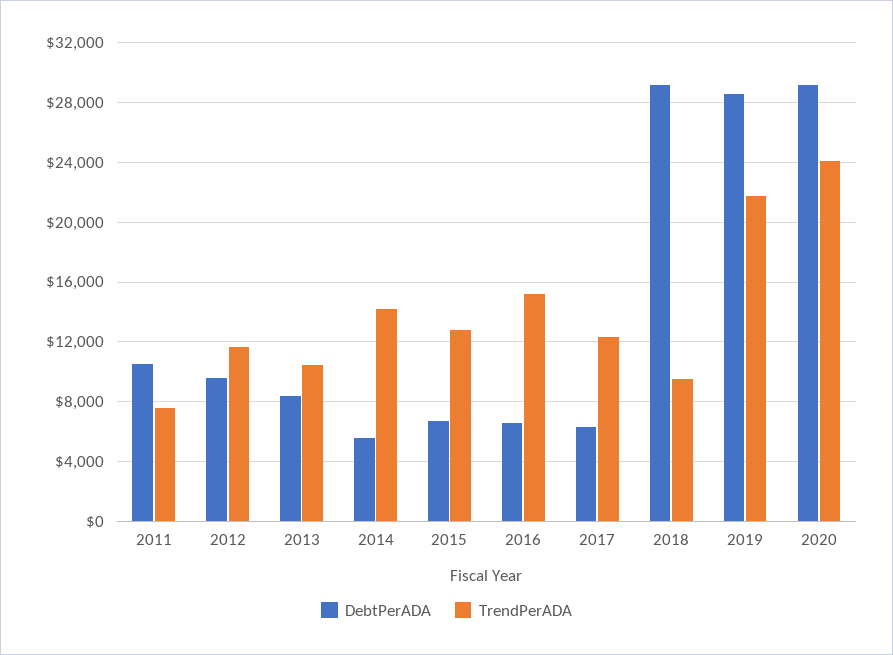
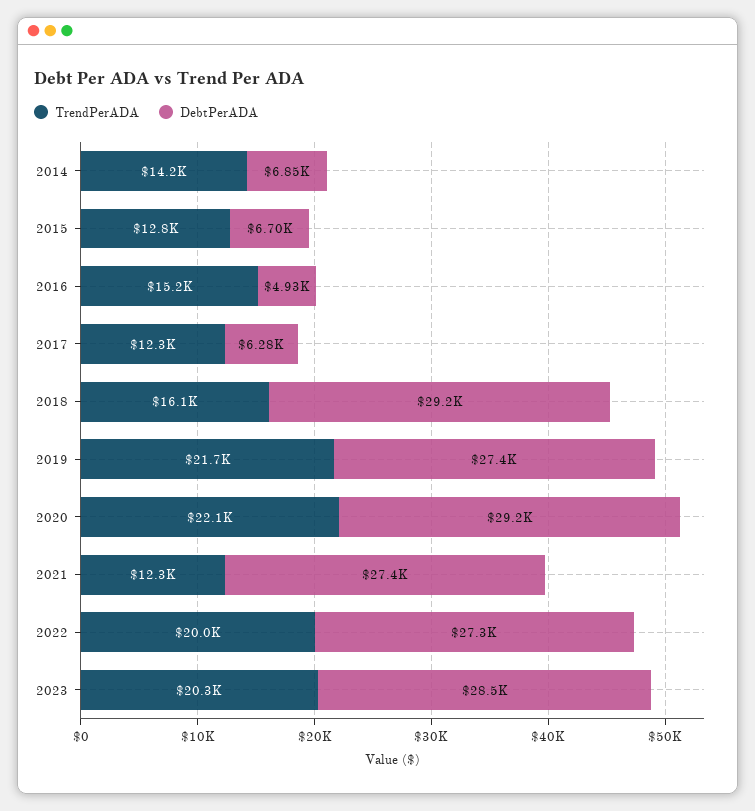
DebtPerADA, 2011: 10500 -> none
TrendPerADA, 2011: 7500 -> none
DebtPerADA, 2012: 9500 -> none
TrendPerADA, 2012: 11500 -> none
DebtPerADA, 2013: 8500 -> none
TrendPerADA, 2013: 10500 -> none
DebtPerADA, 2014: 5500 -> 6850
DebtPerADA, 2016: 6500 -> 4930
TrendPerADA, 2018: 9500 -> 16100
DebtPerADA, 2019: 28500 -> 27400
TrendPerADA, 2020: 24000 -> 22100
TrendPerADA, 2021: none -> 12300
DebtPerADA, 2021: none -> 27400
TrendPerADA, 2022: none -> 20000
DebtPerADA, 2022: none -> 27300
TrendPerADA, 2023: none -> 20300
DebtPerADA, 2023: none -> 28500

